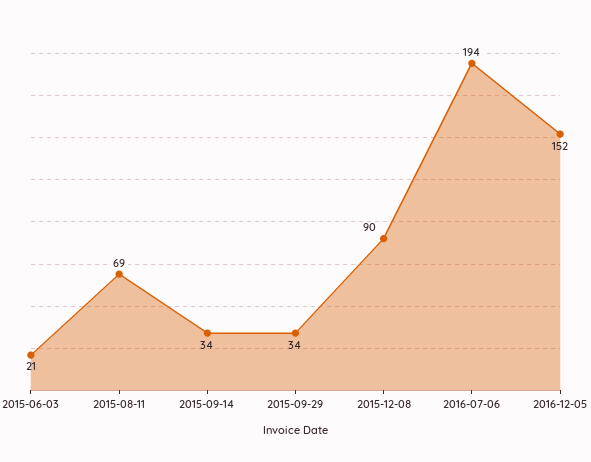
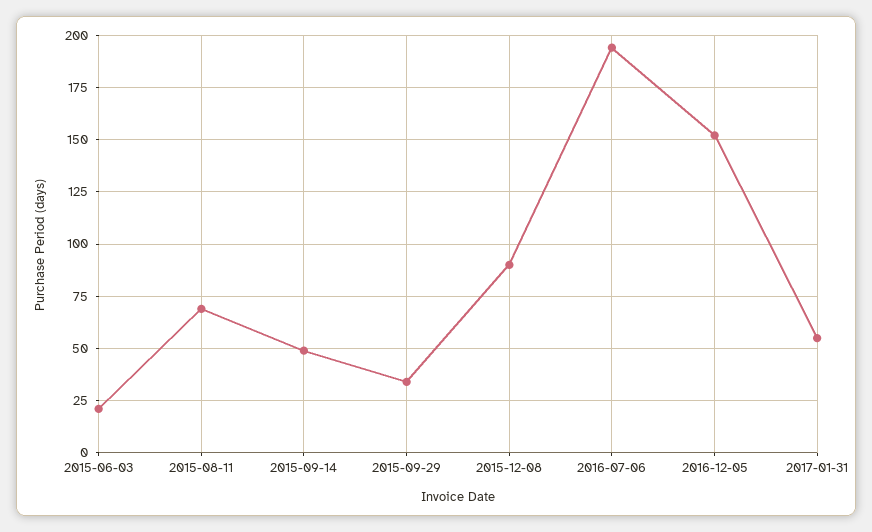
2015-09-14: 34 -> 50
2017-01-31: none -> 55

